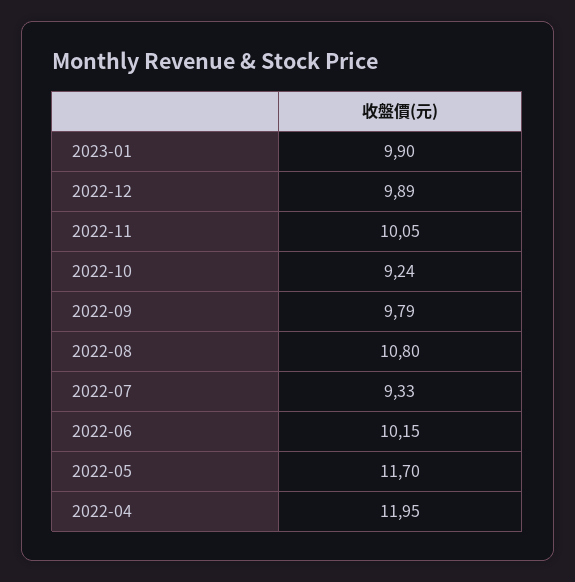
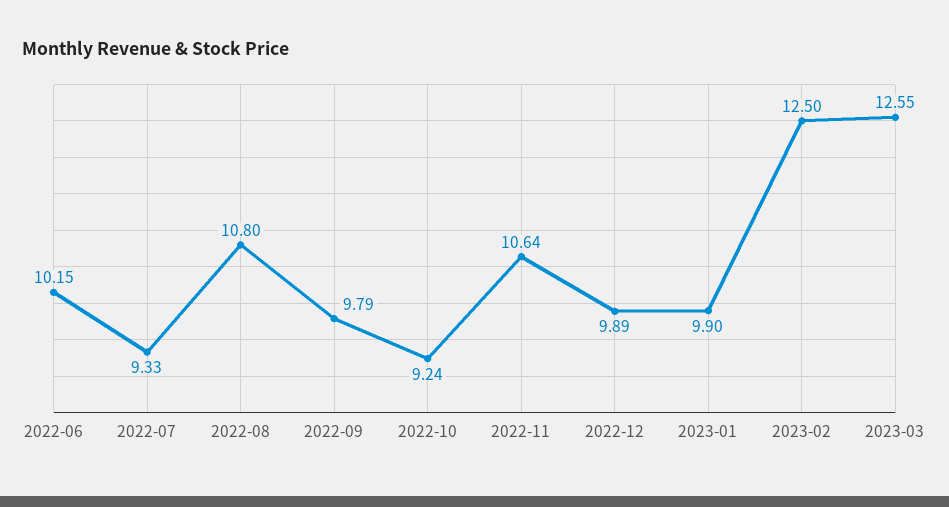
2022-11: 10.05 -> 10.64
2022-05: 11.7 -> none
2022-04: 11.95 -> none
2023-02: none -> 12.5
2023-03: none -> 12.55

